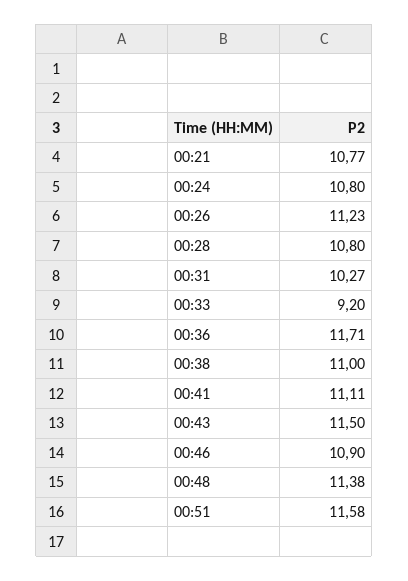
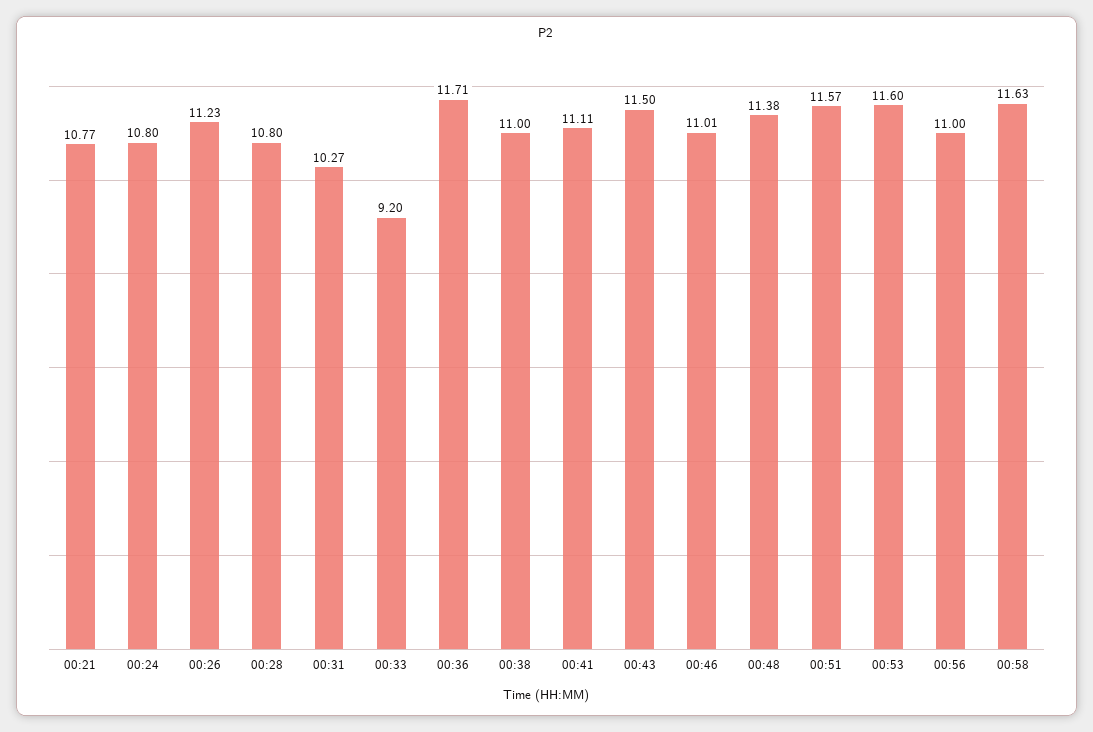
00:46: 10.9 -> 11.01
00:51: 11.58 -> 11.57
00:53: none -> 11.6
00:56: none -> 11
00:58: none -> 11.63

